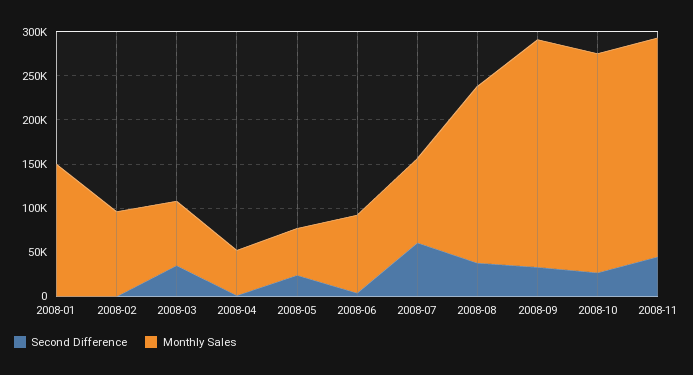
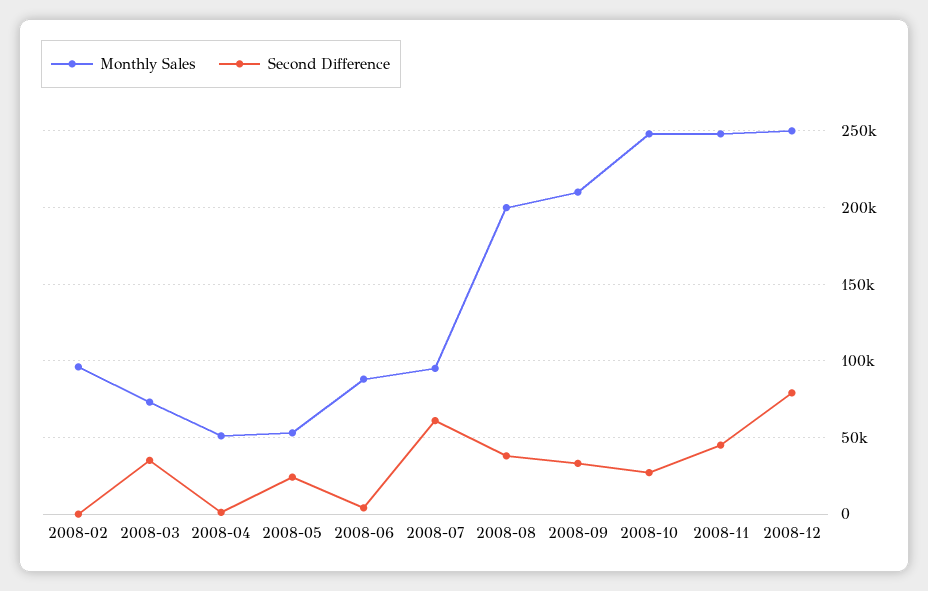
Second Difference, 2008-01: 0 -> none
Monthly Sales, 2008-01: 150000 -> none
Monthly Sales, 2008-09: 260000 -> 210000
Monthly Sales, 2008-12: none -> 250000
Second Difference, 2008-12: none -> 80000

